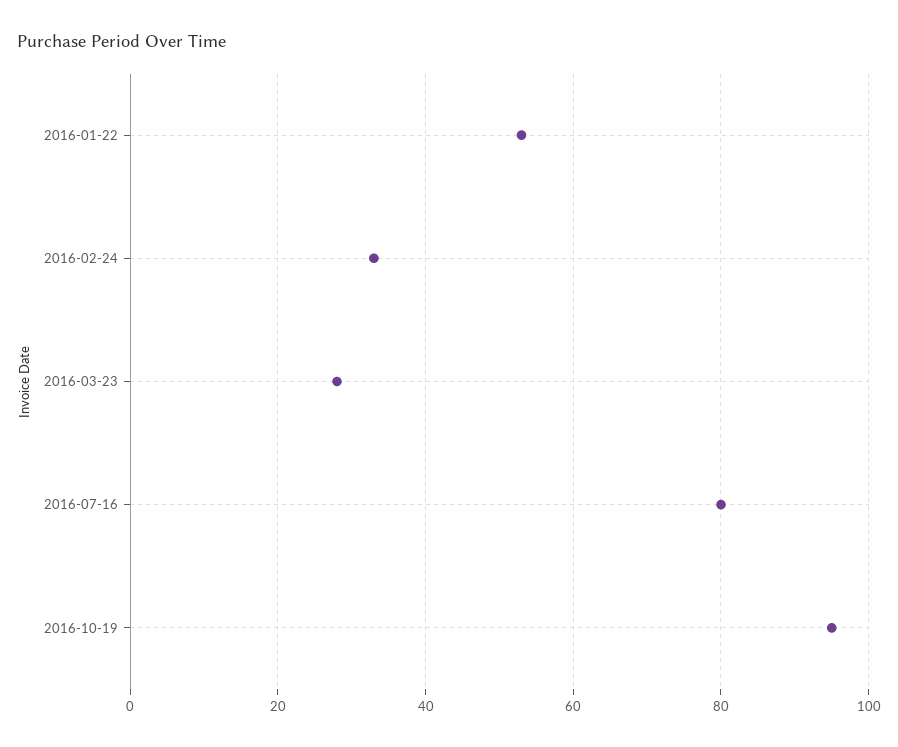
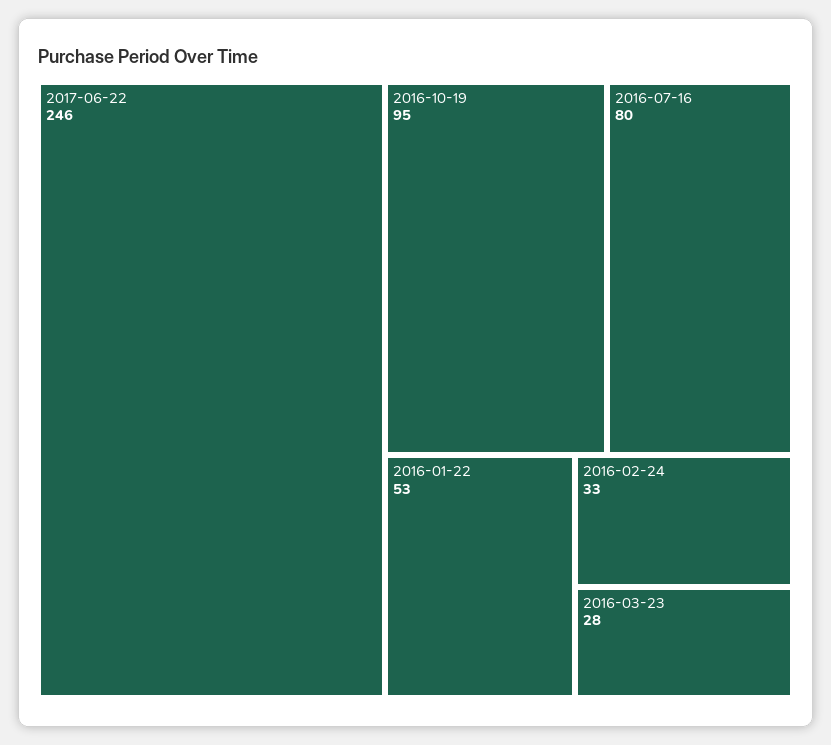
2017-06-22: none -> 246

